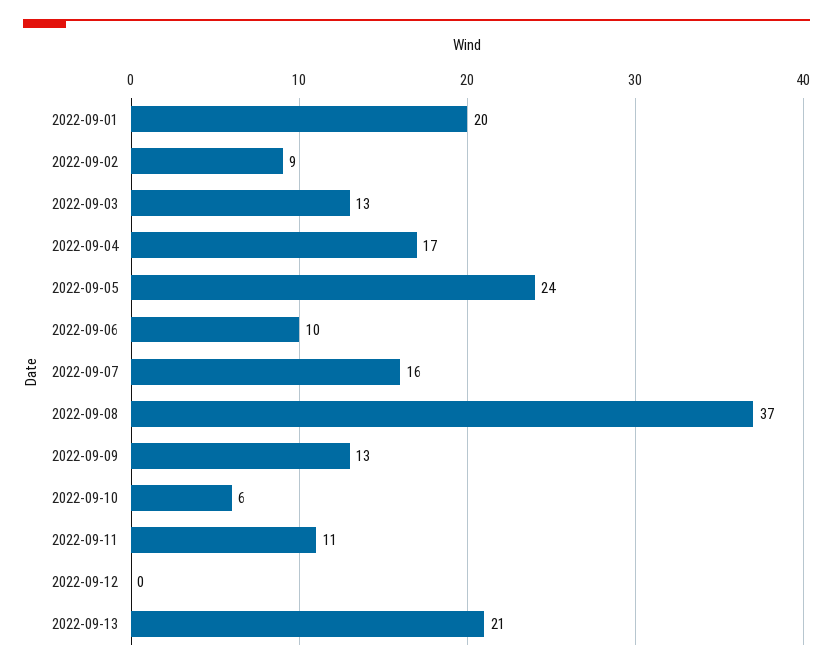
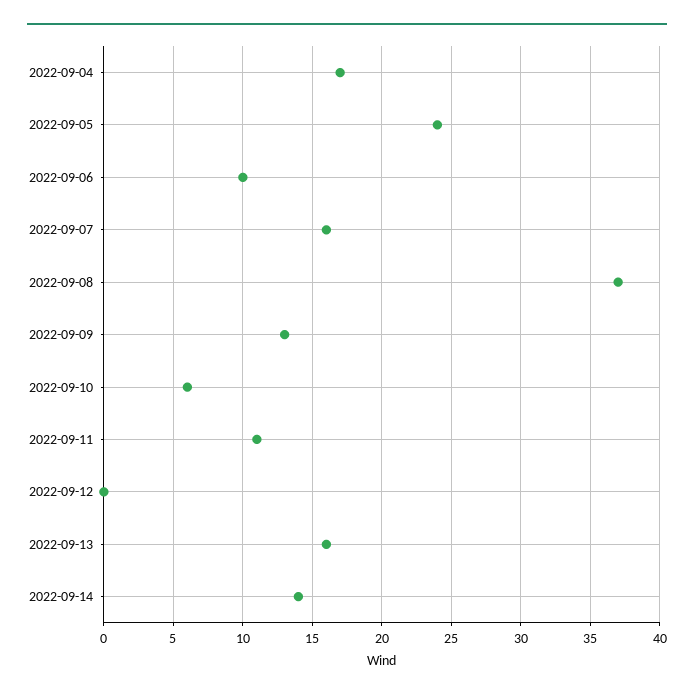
2022-09-01: 20 -> none
2022-09-02: 9 -> none
2022-09-03: 13 -> none
2022-09-13: 21 -> 16
2022-09-14: none -> 14

